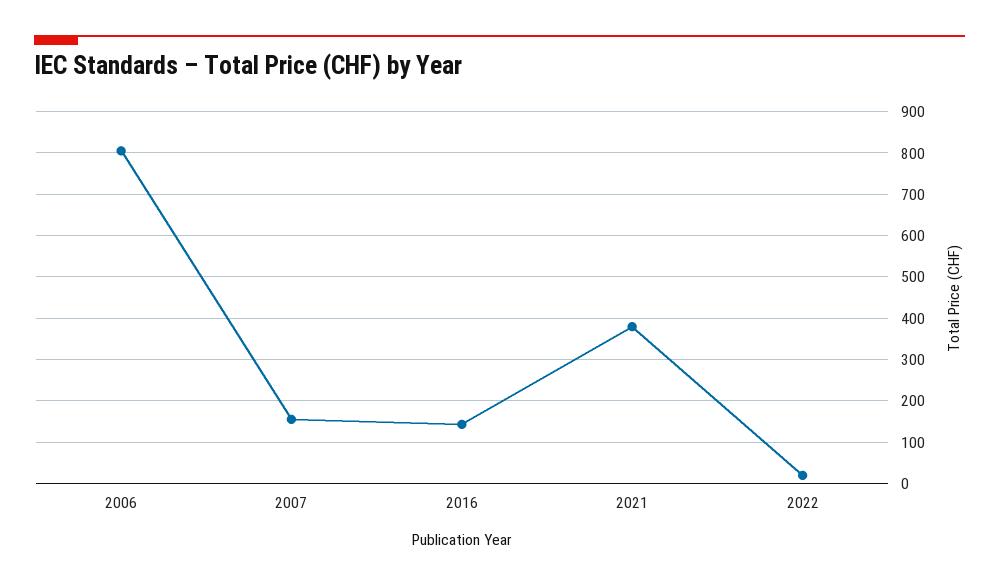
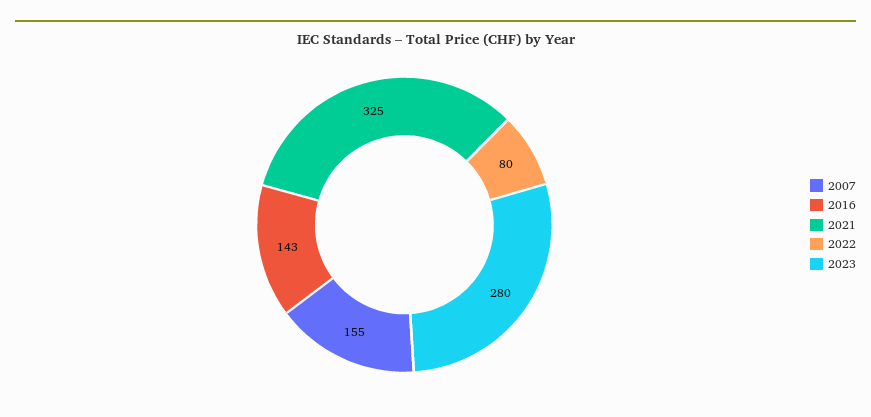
2006: 800 -> none
2021: 380 -> 325
2022: 20 -> 80
2023: none -> 280

